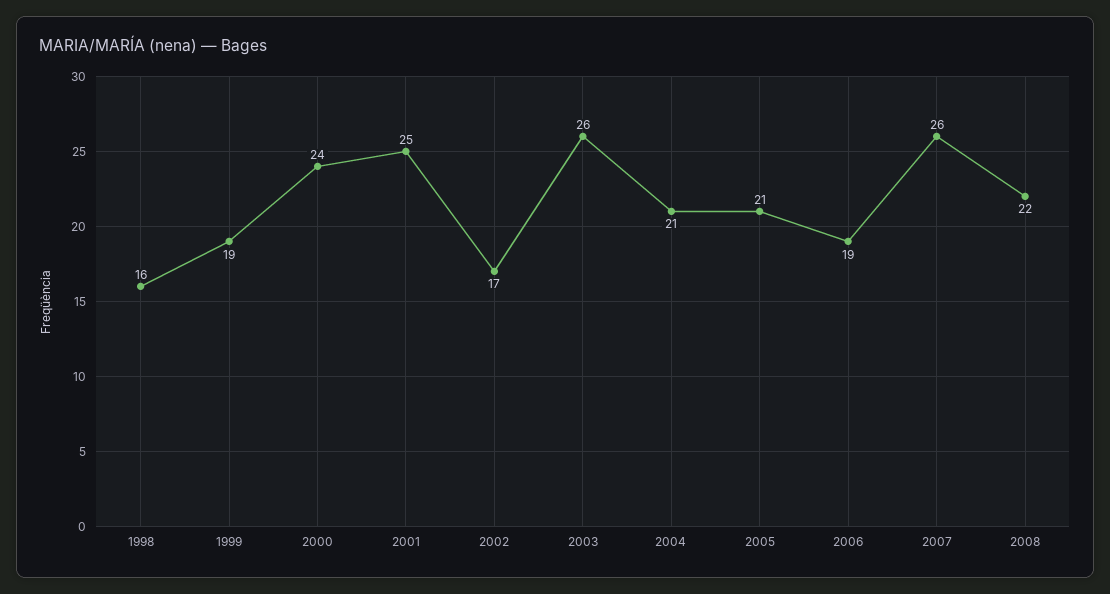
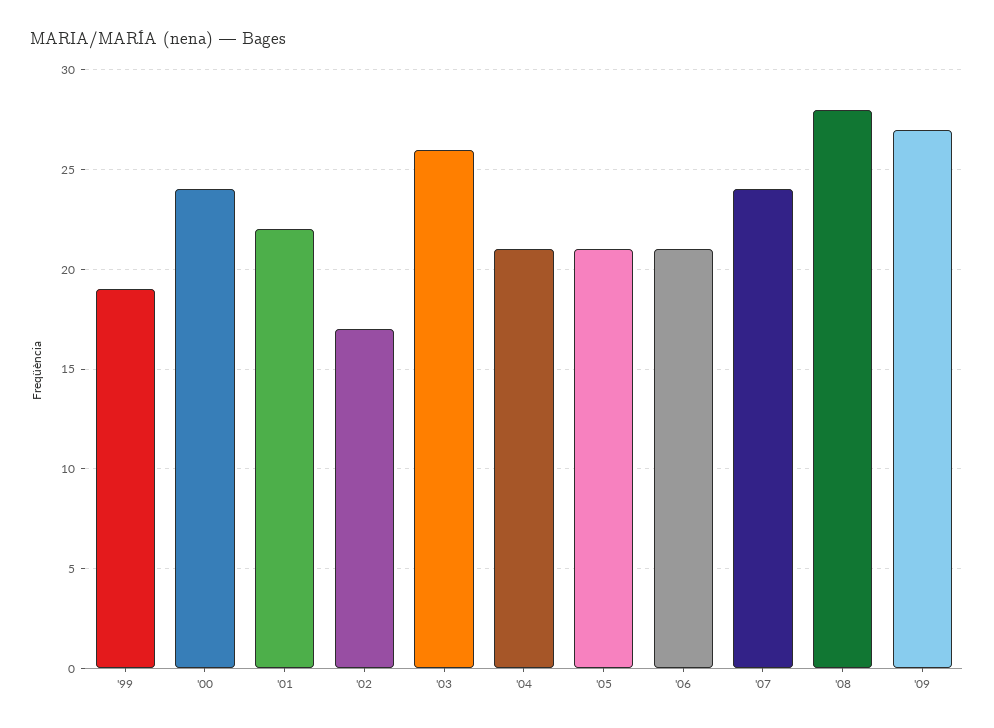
1998: 16 -> none
2001: 25 -> 22
2006: 19 -> 21
2007: 26 -> 24
2008: 22 -> 28
'09: none -> 27

